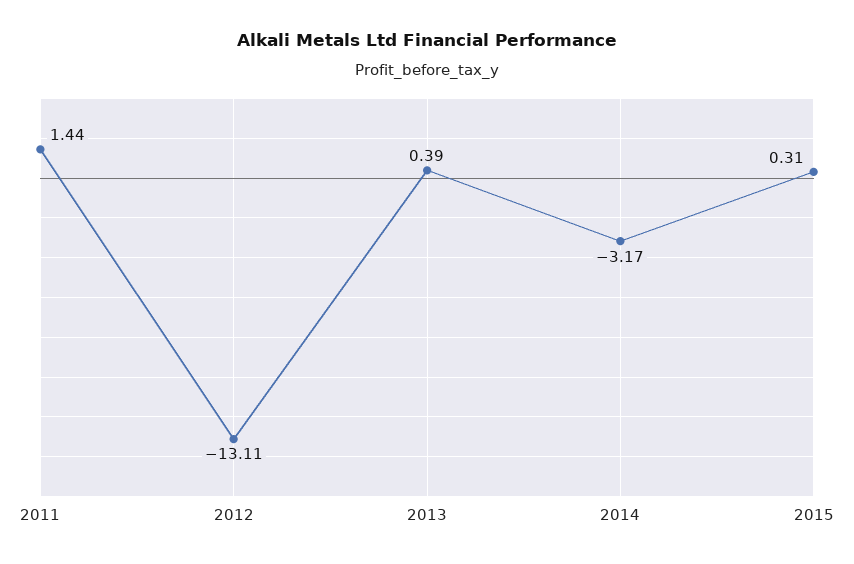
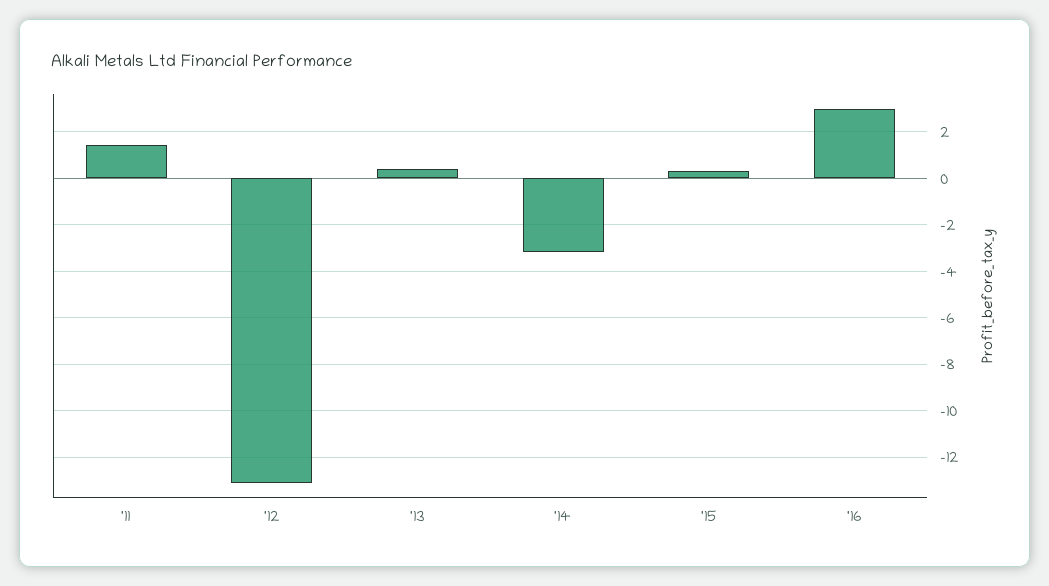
'16: none -> 3

